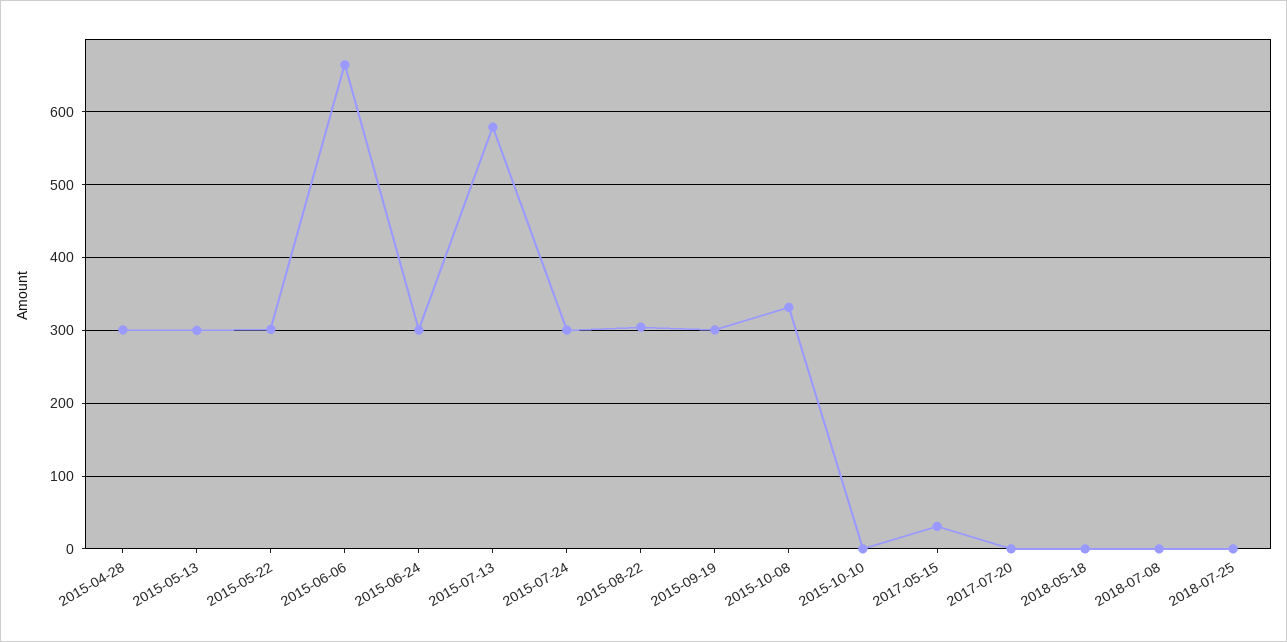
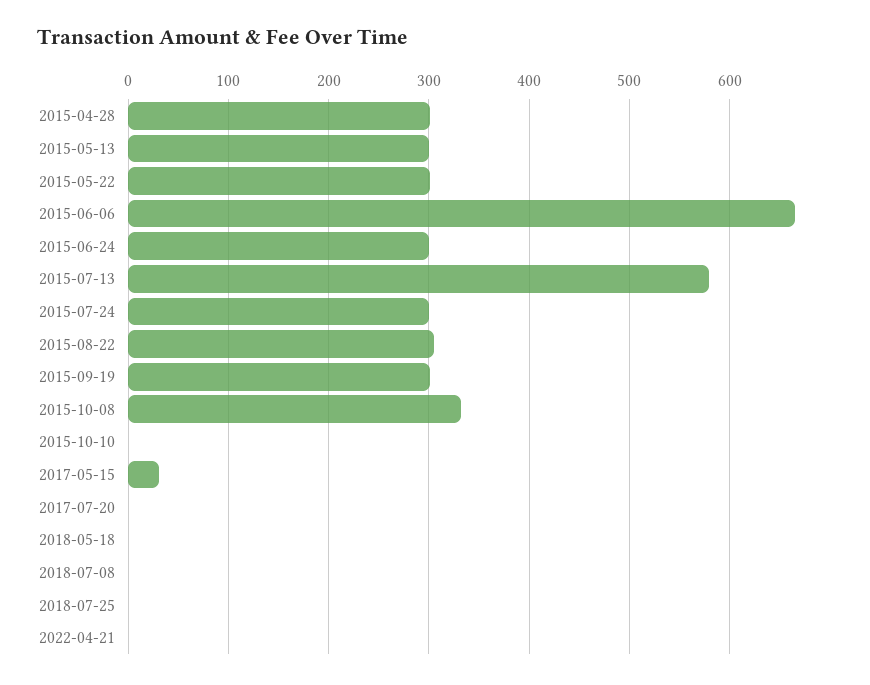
2022-04-21: none -> 0

